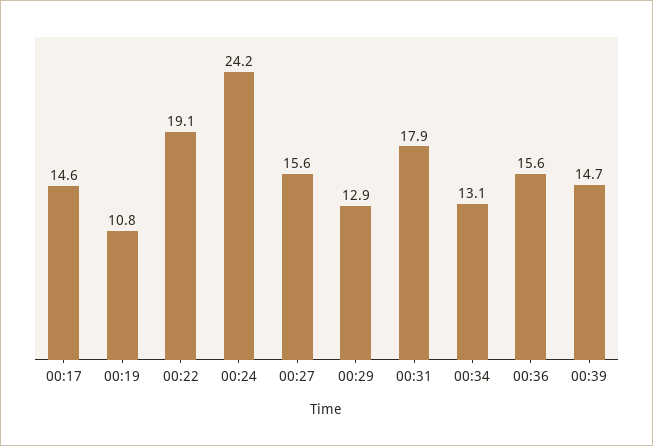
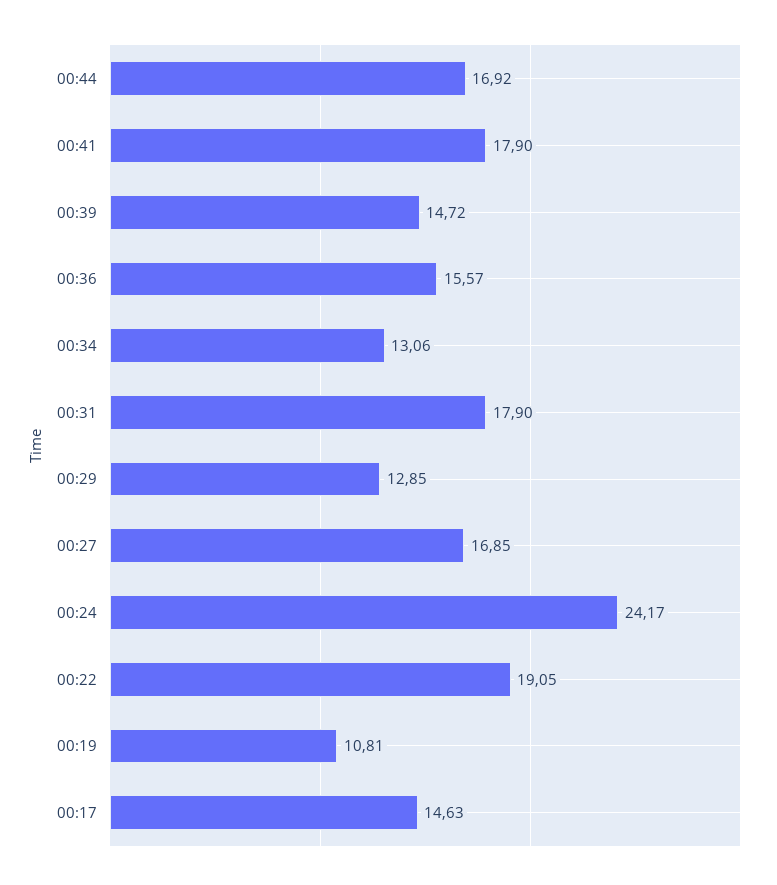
00:27: 15.6 -> 16.85
00:44: none -> 16.92
00:41: none -> 17.9

